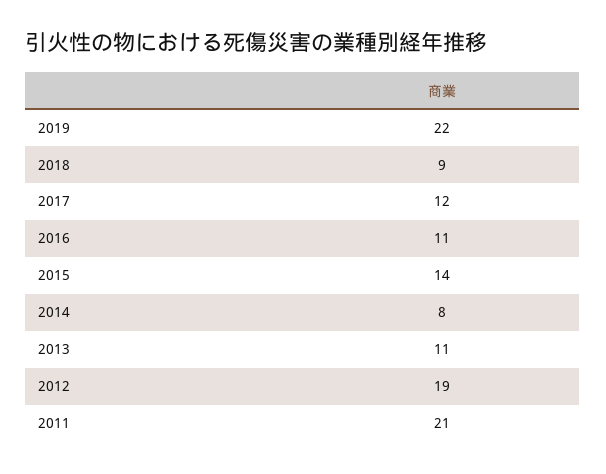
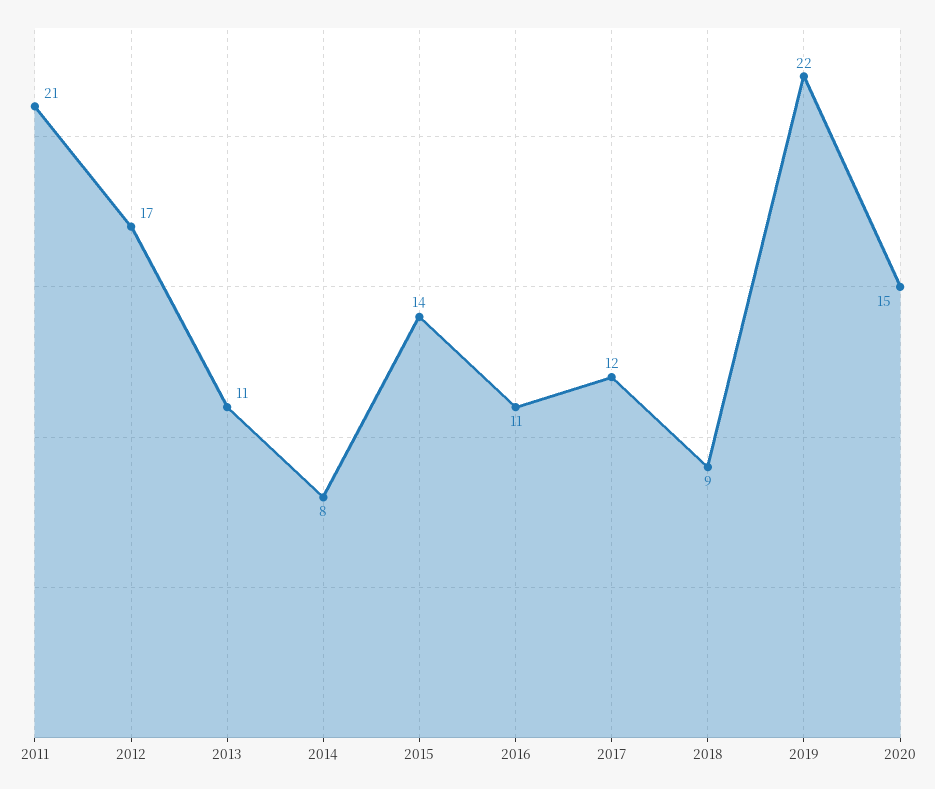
2012: 19 -> 17
2020: none -> 15

